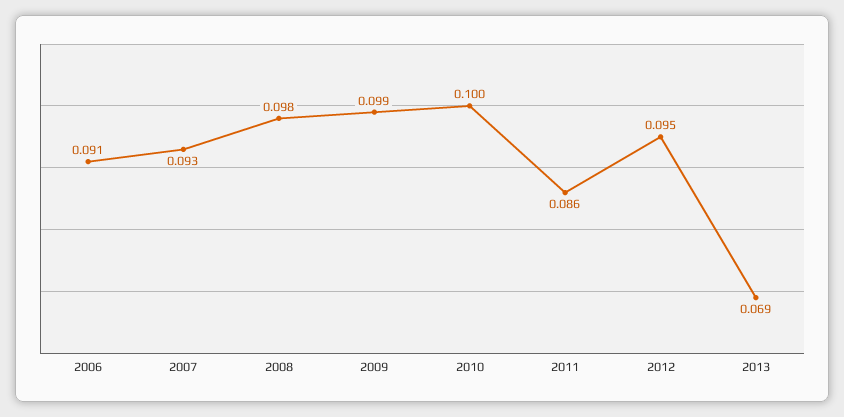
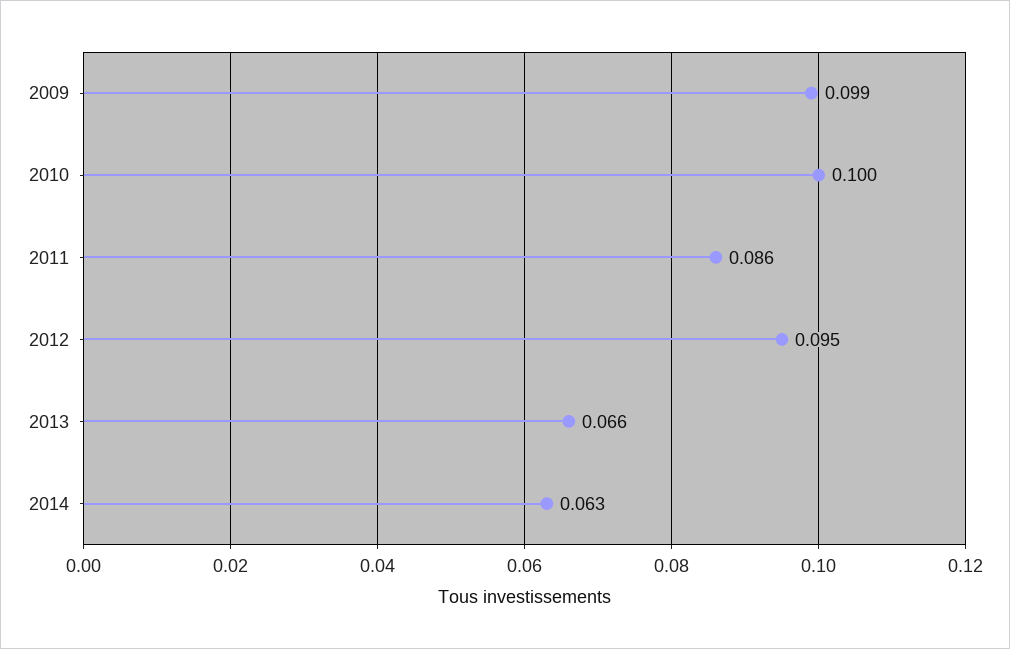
2006: 0.091 -> none
2007: 0.093 -> none
2008: 0.098 -> none
2013: 0.069 -> 0.066
2014: none -> 0.063

